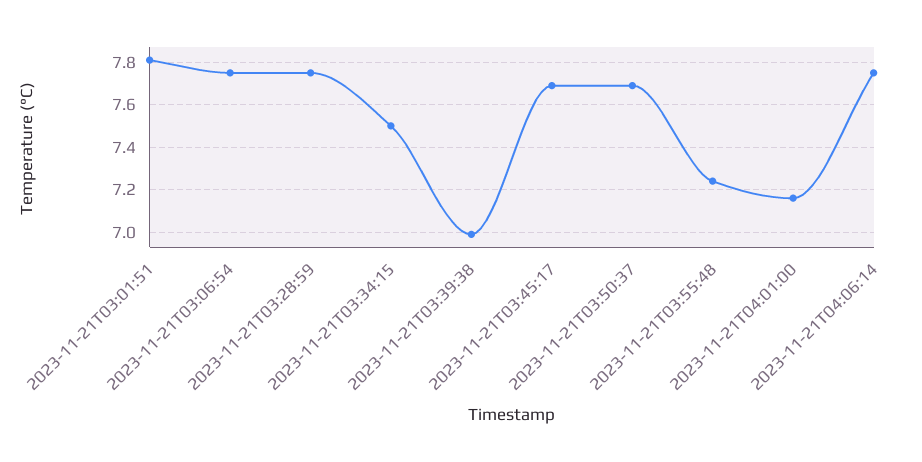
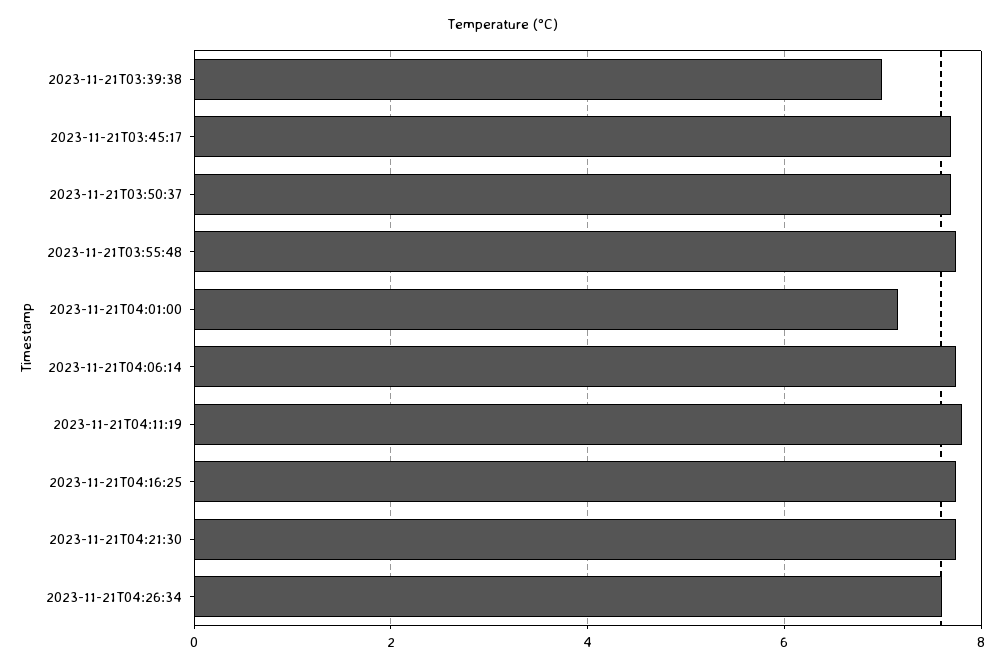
2023-11-21T03:01:51: 7.8 -> none
2023-11-21T03:06:54: 7.75 -> none
2023-11-21T03:28:59: 7.75 -> none
2023-11-21T03:34:15: 7.5 -> none
2023-11-21T03:55:48: 7.25 -> 7.8
2023-11-21T04:11:19: none -> 7.8
2023-11-21T04:16:25: none -> 7.8
2023-11-21T04:21:30: none -> 7.8
2023-11-21T04:26:34: none -> 7.6

